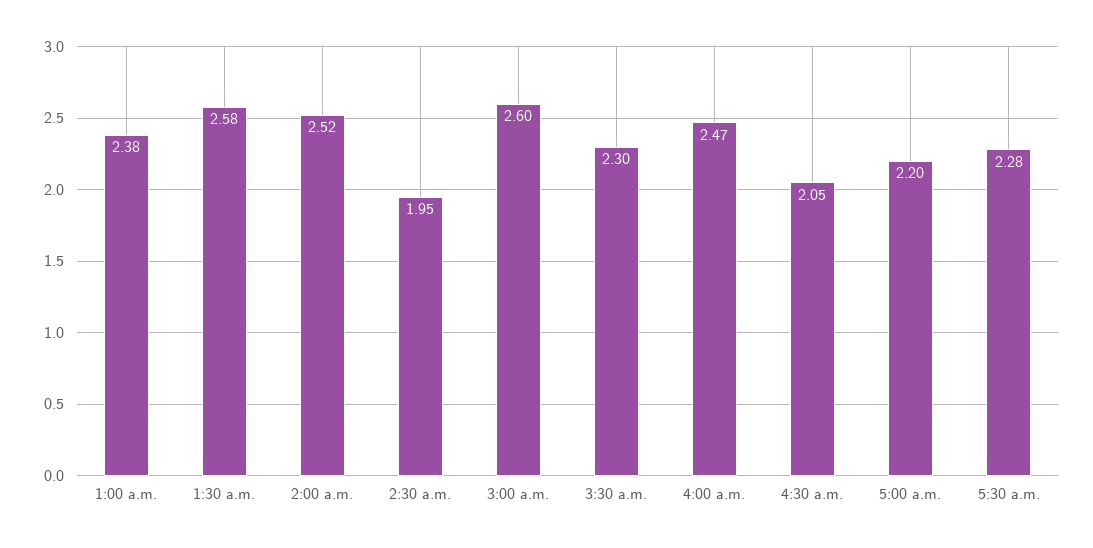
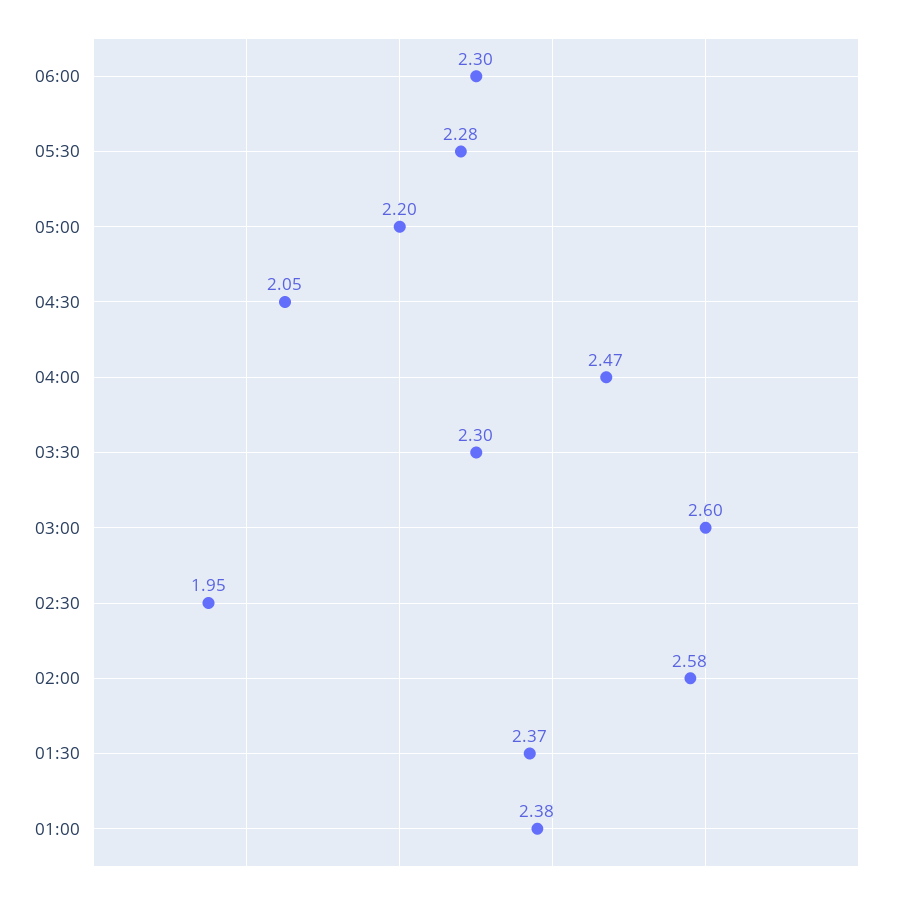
1:30 a.m.: 2.58 -> 2.37
2:00 a.m.: 2.52 -> 2.58
06:00: none -> 2.3

